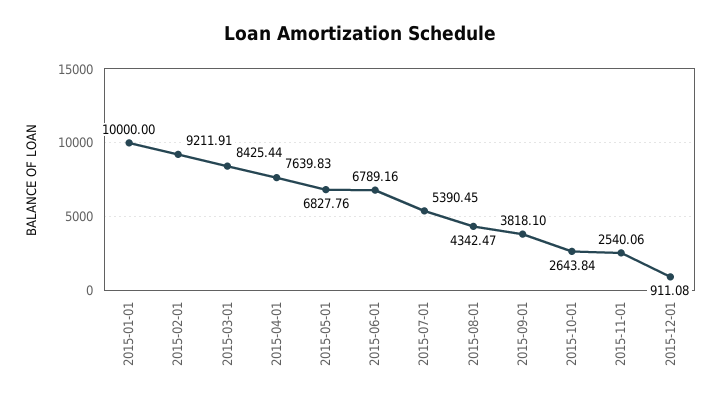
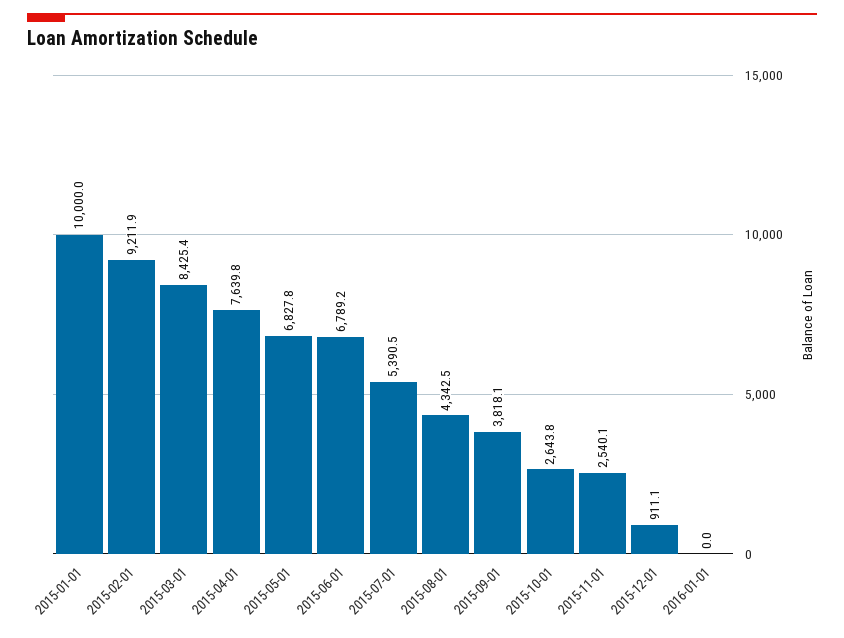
2016-01-01: none -> 0

